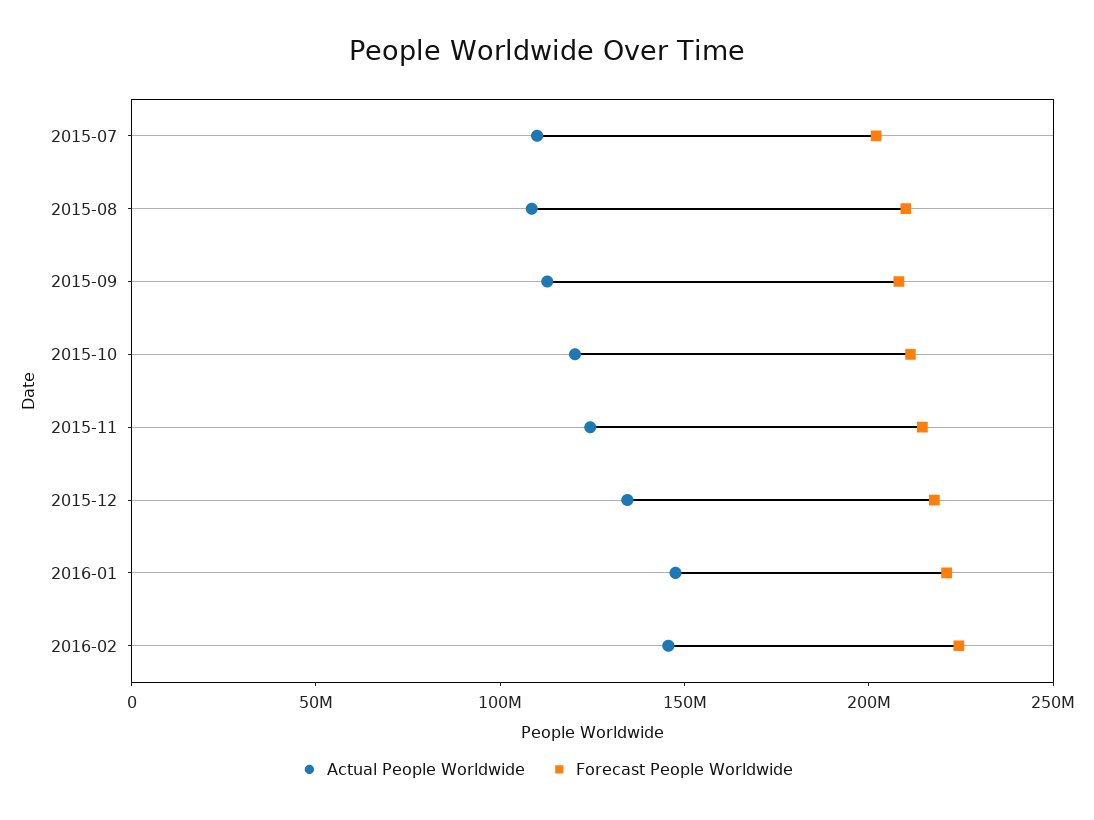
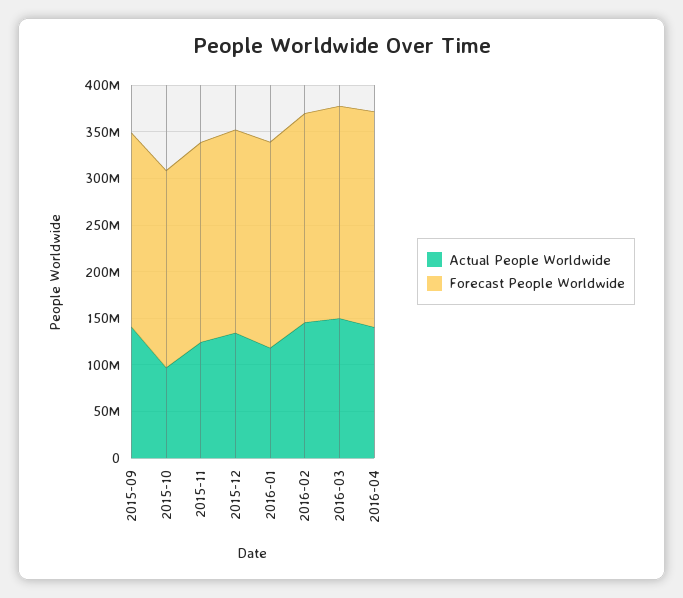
Actual People Worldwide, 2015-07: 110000000 -> none
Forecast People Worldwide, 2015-07: 200000000 -> none
Actual People Worldwide, 2015-08: 110000000 -> none
Forecast People Worldwide, 2015-08: 210000000 -> none
Actual People Worldwide, 2015-09: 110000000 -> 140000000
Actual People Worldwide, 2015-10: 120000000 -> 100000000
Actual People Worldwide, 2016-01: 150000000 -> 120000000
Actual People Worldwide, 2016-03: none -> 150000000
Forecast People Worldwide, 2016-03: none -> 230000000
Actual People Worldwide, 2016-04: none -> 140000000
Forecast People Worldwide, 2016-04: none -> 230000000

